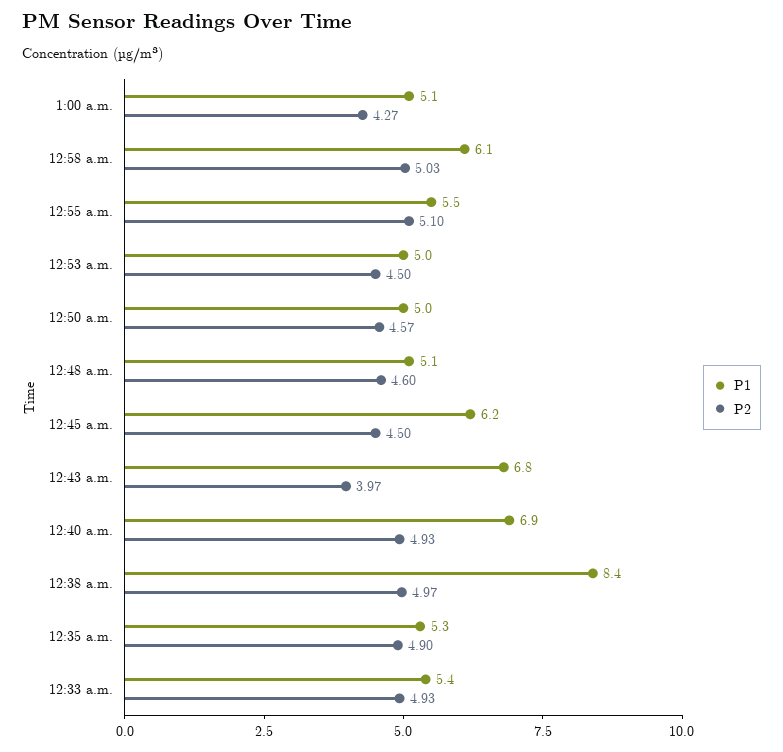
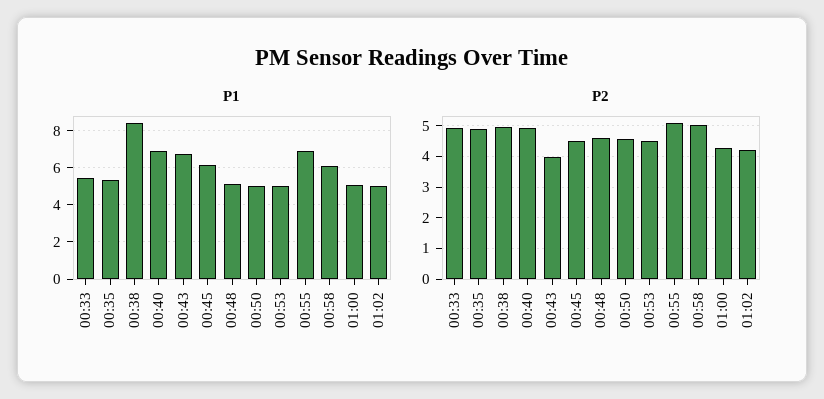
P1, 12:55 a.m.: 5.5 -> 7
P1, 01:02: none -> 5
P2, 01:02: none -> 4.2

